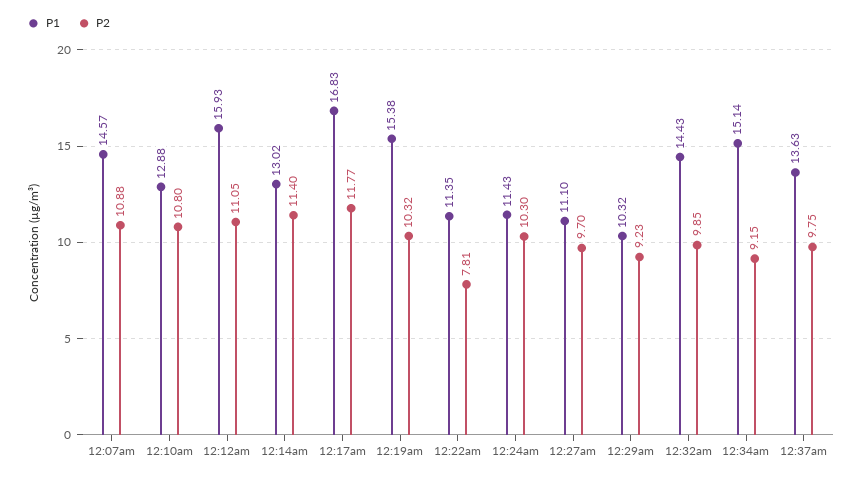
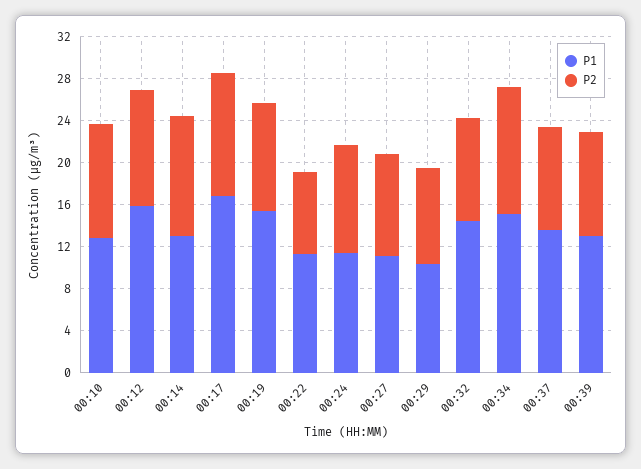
P1, 12:07am: 14.57 -> none
P2, 12:07am: 10.88 -> none
P2, 12:34am: 9.15 -> 12
P1, 00:39: none -> 13
P2, 00:39: none -> 10

